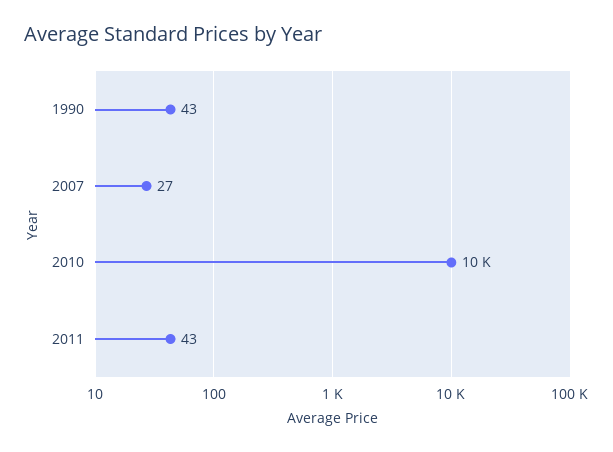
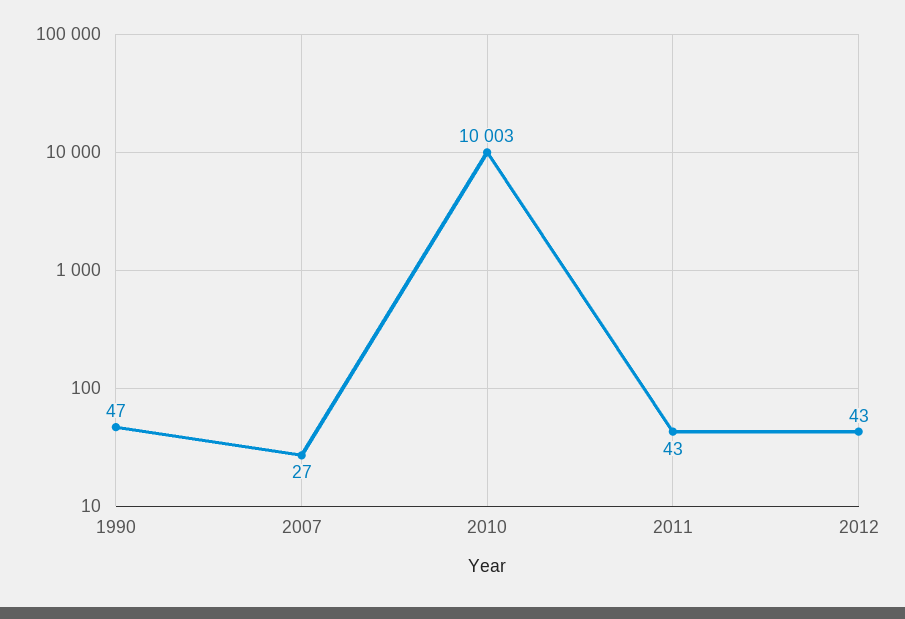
1990: 43 -> 47
2010: 10000 -> 10003
2012: none -> 43

